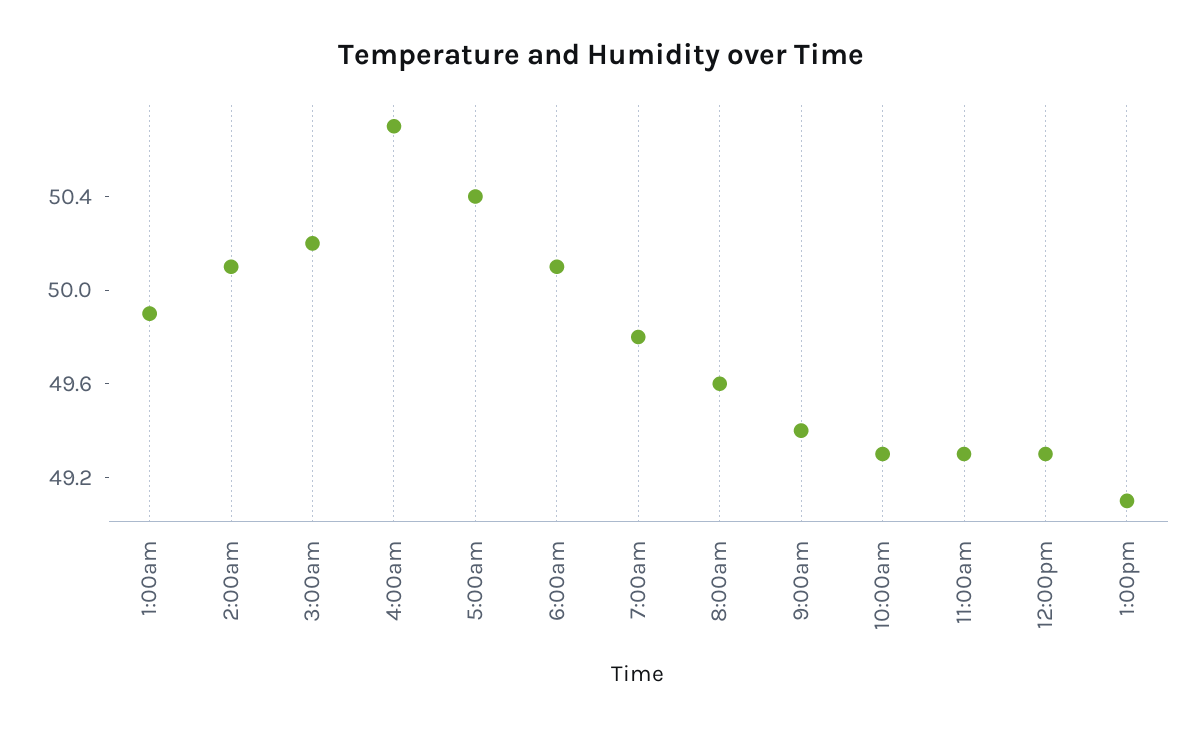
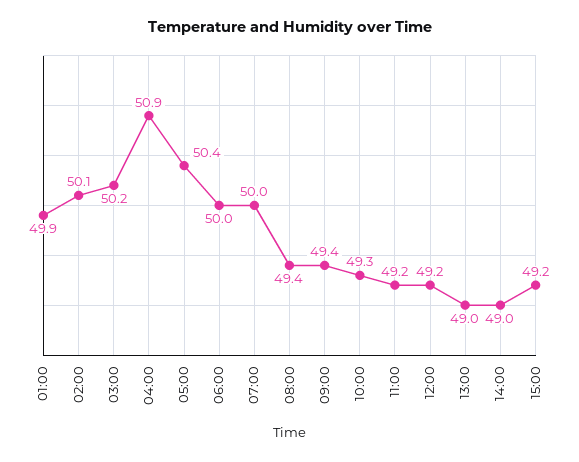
4:00am: 50.7 -> 50.9
6:00am: 50.1 -> 50
7:00am: 49.8 -> 50
8:00am: 49.6 -> 49.4
11:00am: 49.3 -> 49.2
12:00pm: 49.3 -> 49.2
1:00pm: 49.1 -> 49
14:00: none -> 49
15:00: none -> 49.2

